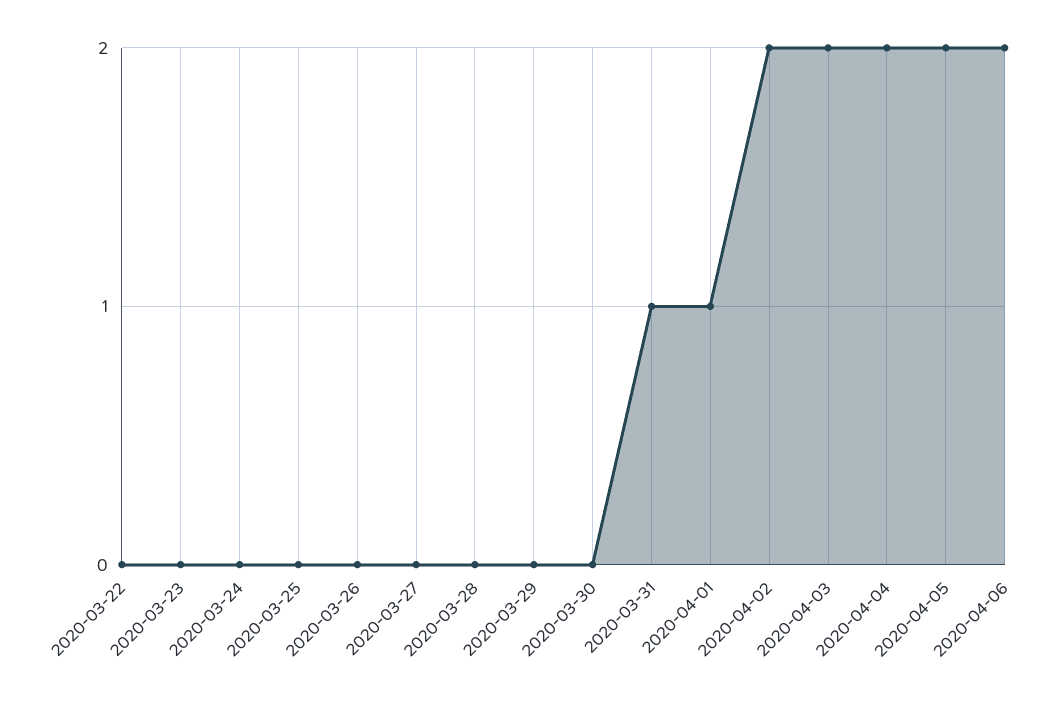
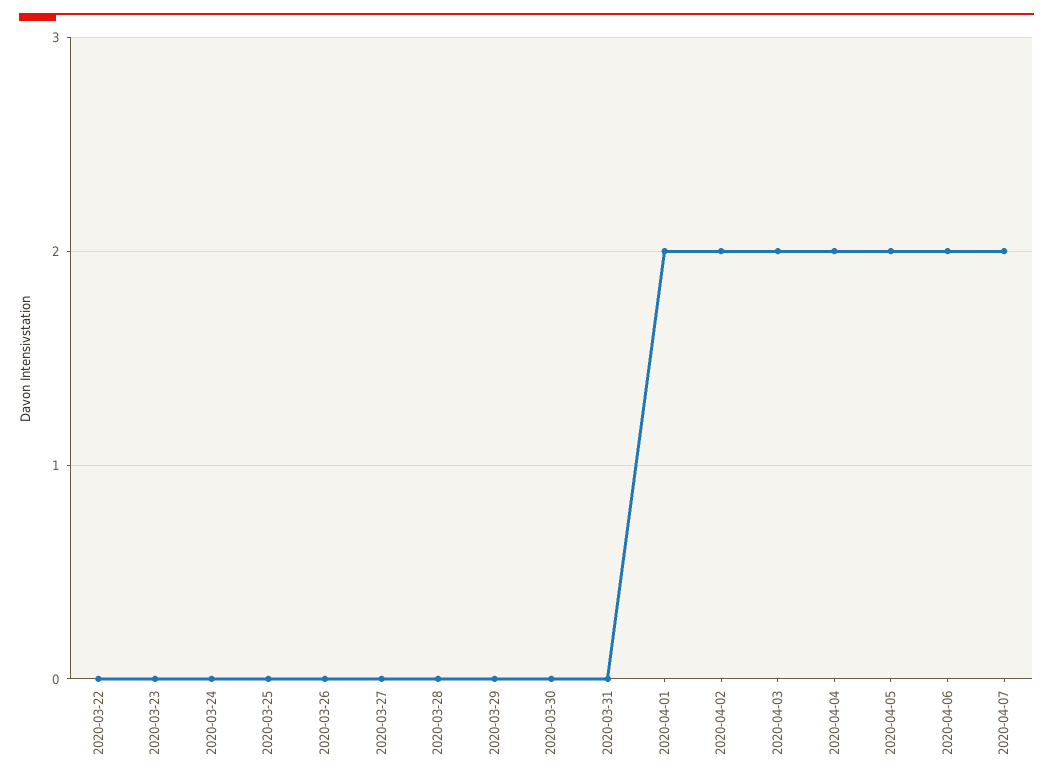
2020-03-31: 1 -> 0
2020-04-01: 1 -> 2
2020-04-07: none -> 2

